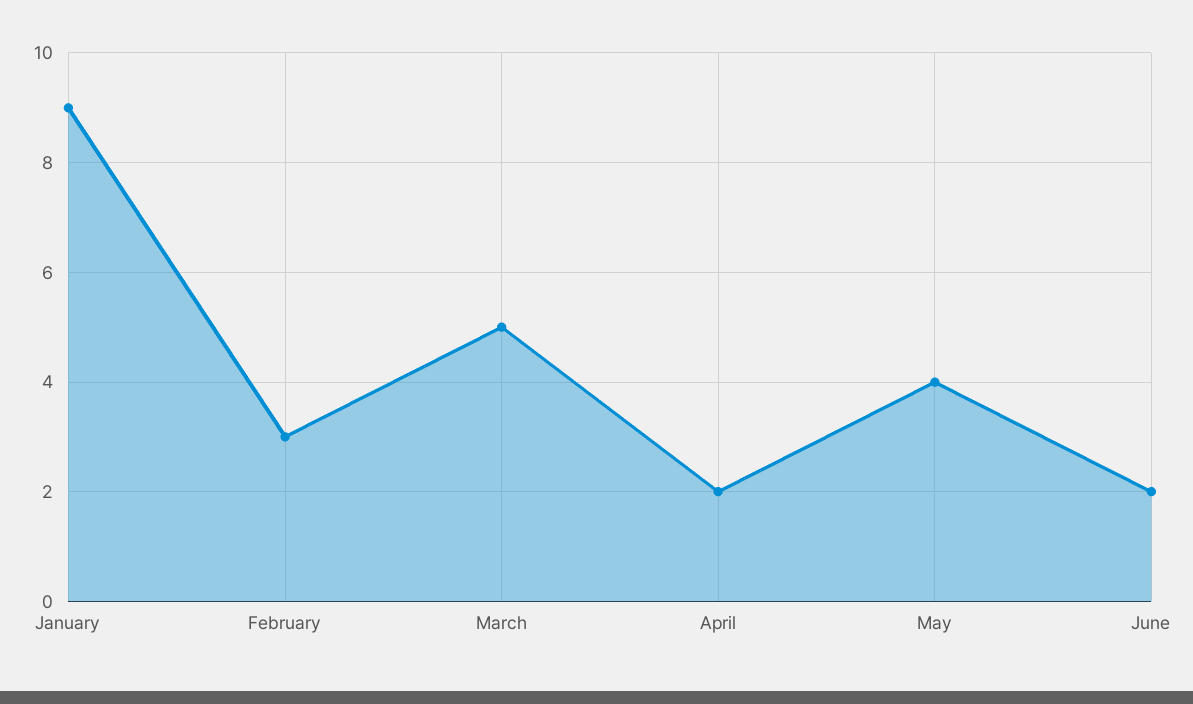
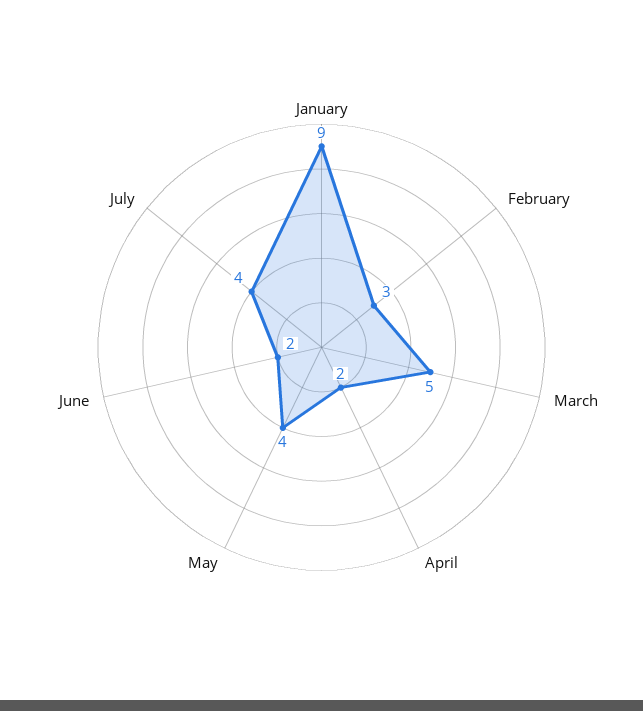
July: none -> 4

